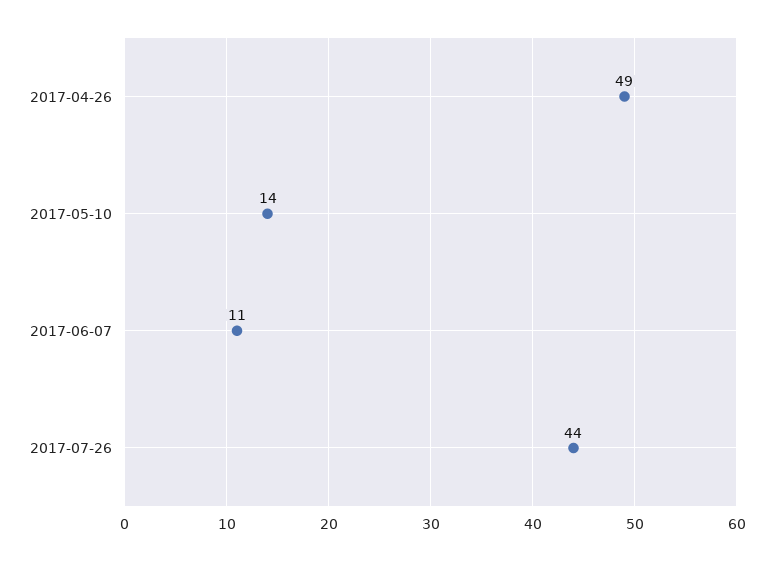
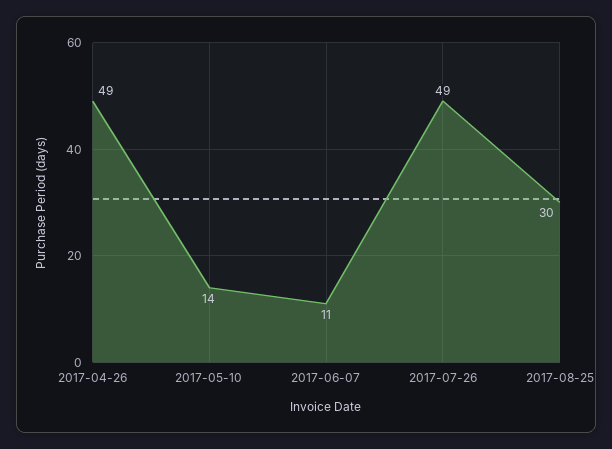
2017-07-26: 44 -> 49
2017-08-25: none -> 30

